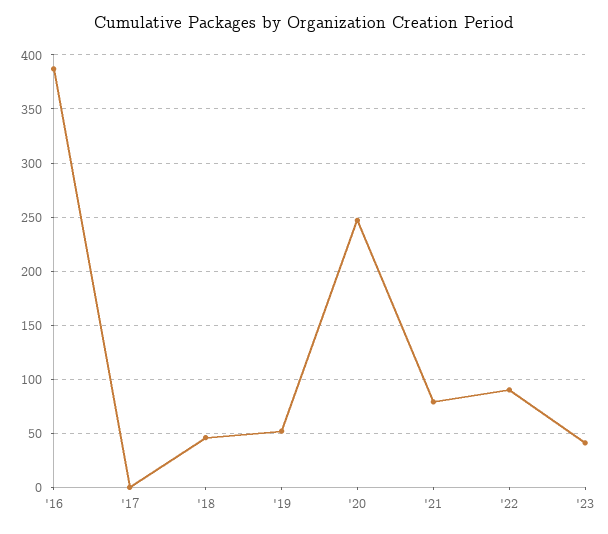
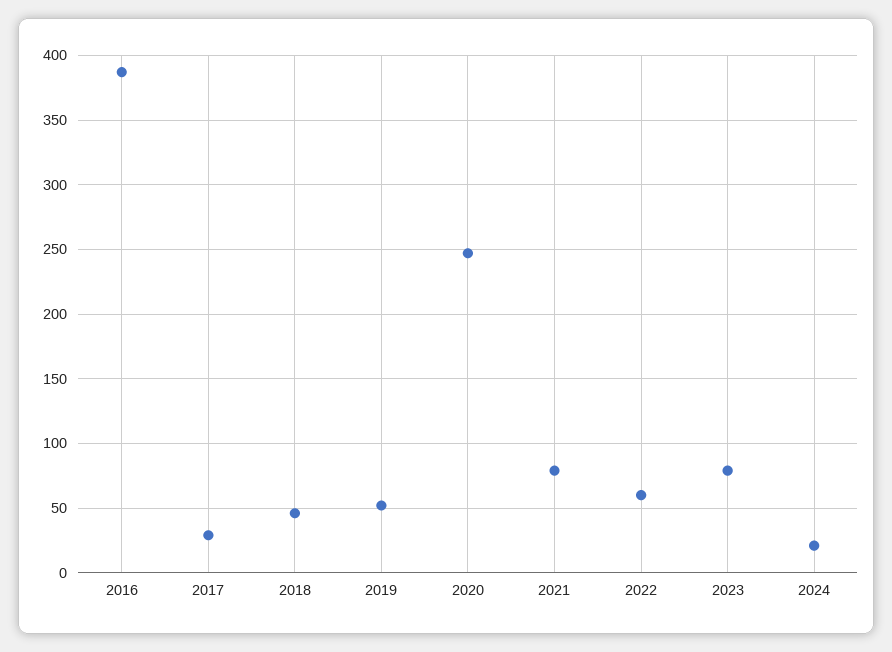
'17: 0 -> 30
'22: 90 -> 60
'23: 40 -> 80
2024: none -> 20

